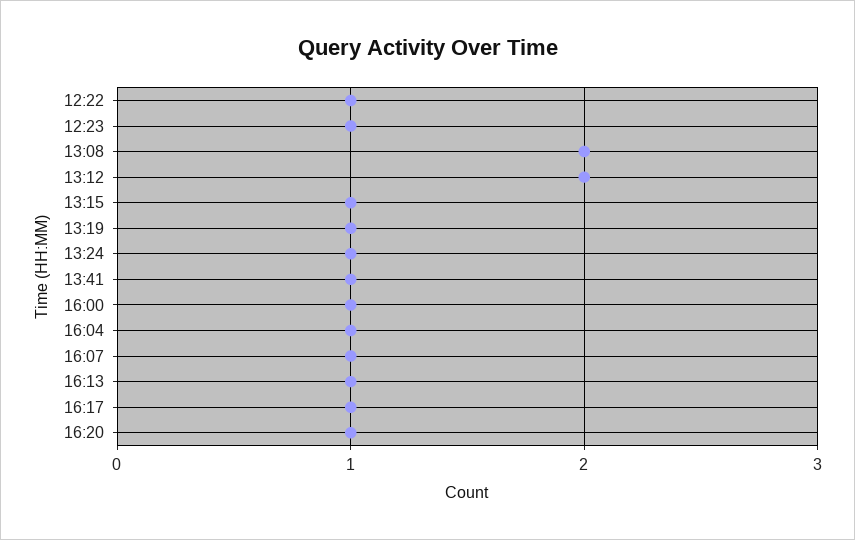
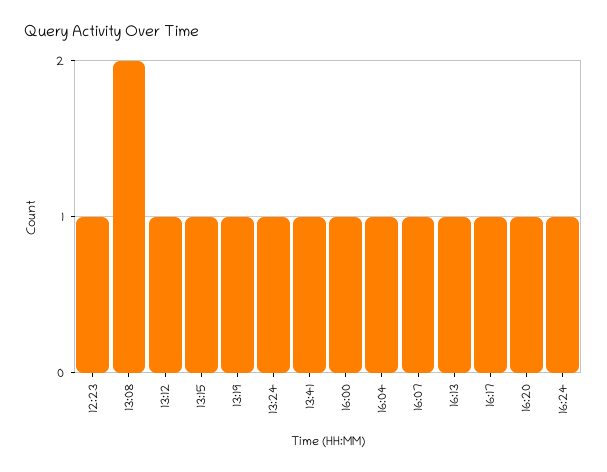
12:22: 1 -> none
13:12: 2 -> 1
16:24: none -> 1

